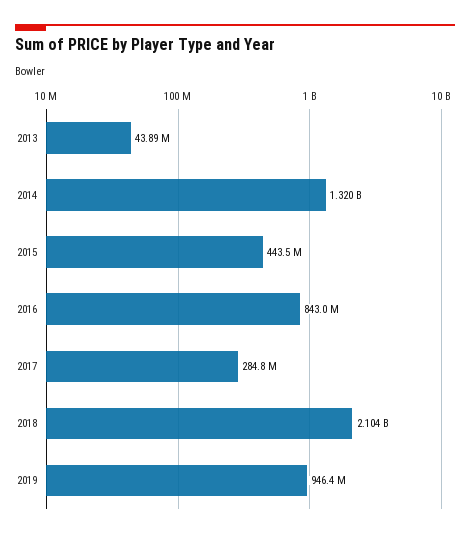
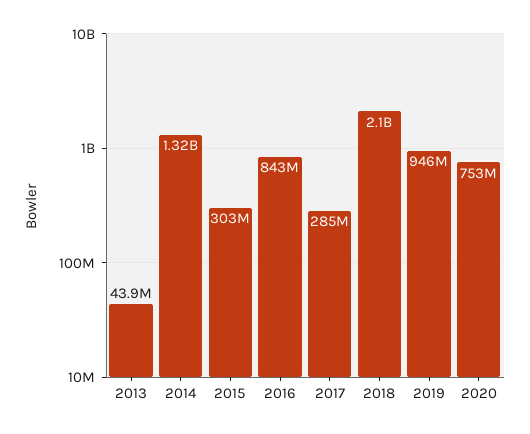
2015: 443500000 -> 303000000
2020: none -> 753000000

